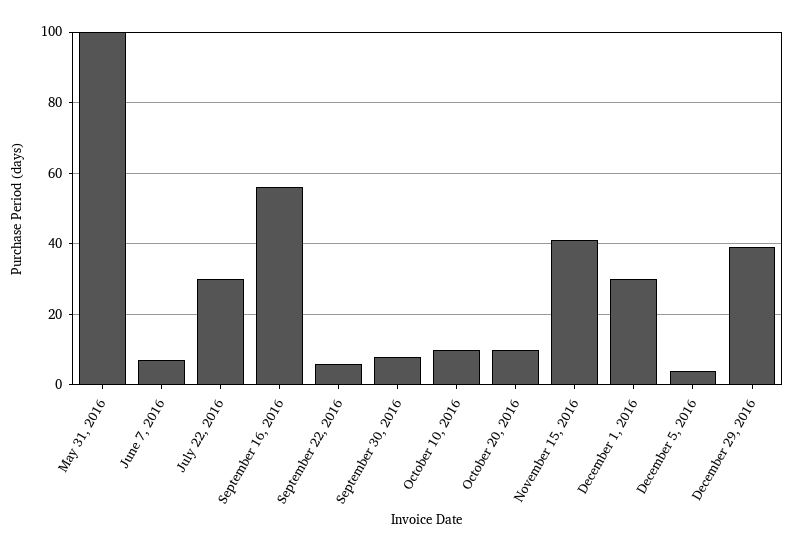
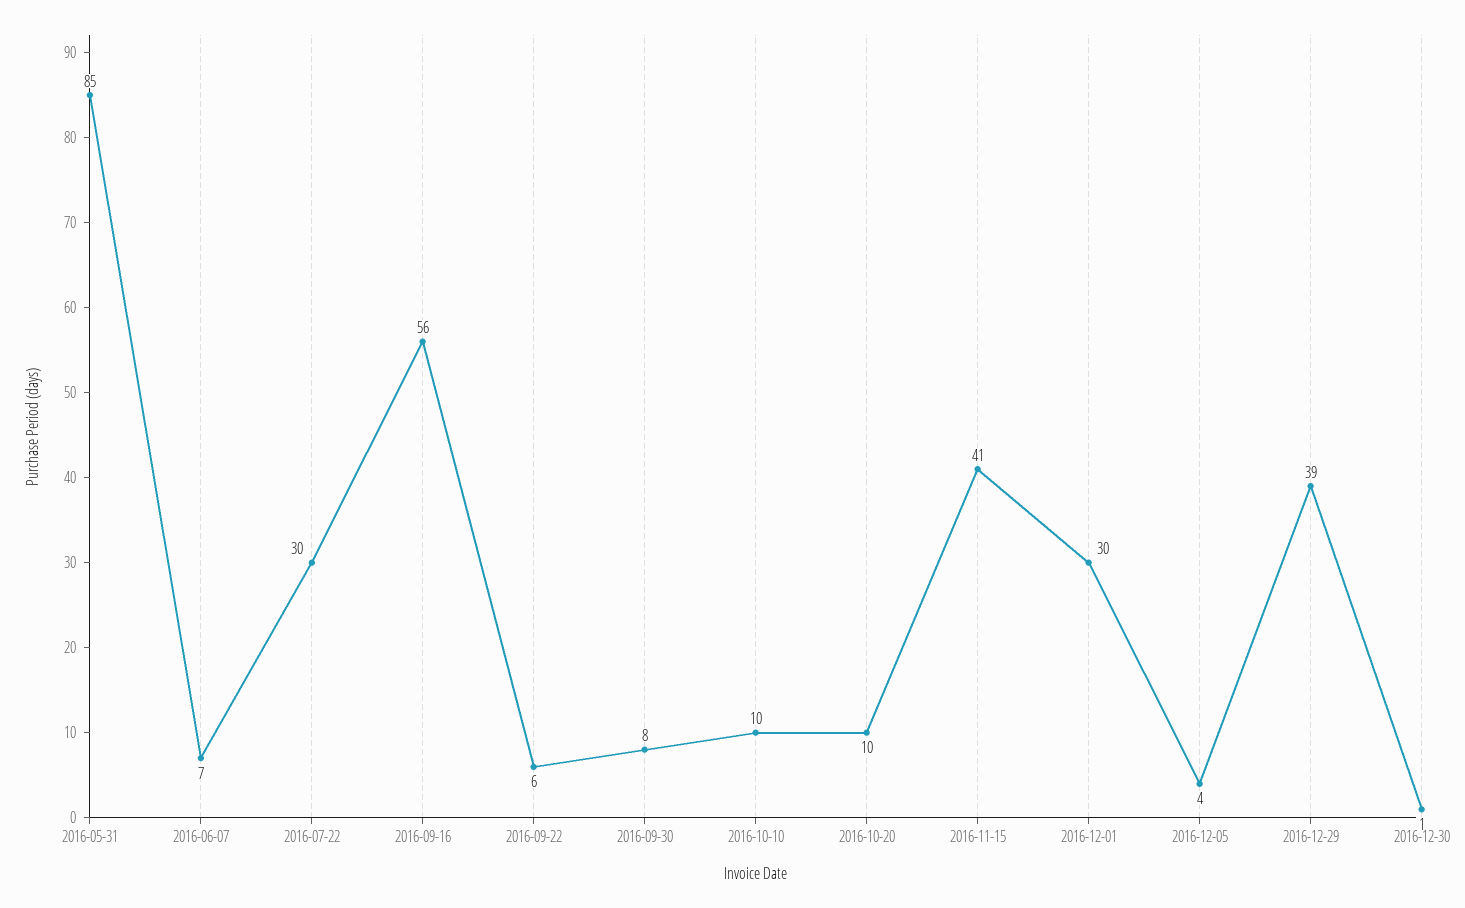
May 31, 2016: 100 -> 85
2016-12-30: none -> 1

